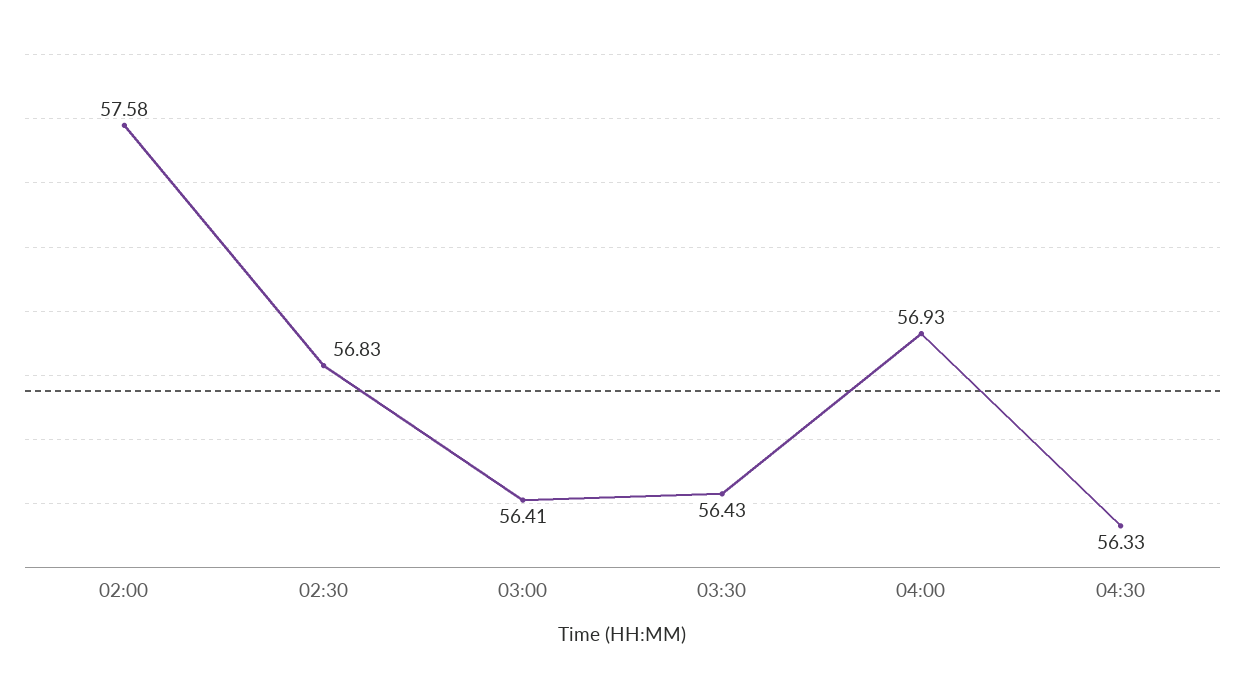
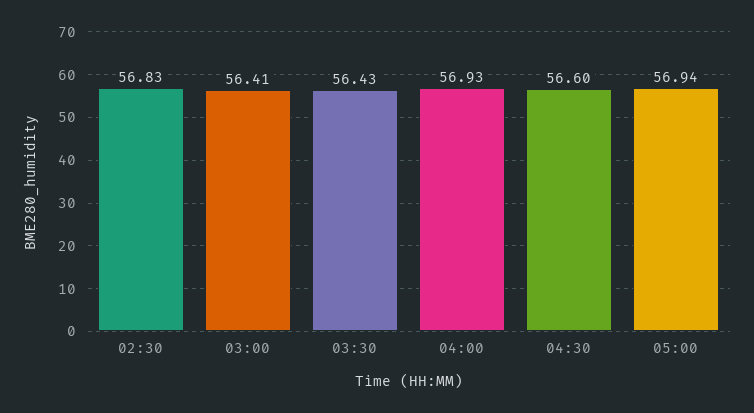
02:00: 57.58 -> none
04:30: 56.33 -> 56.6
05:00: none -> 56.94

